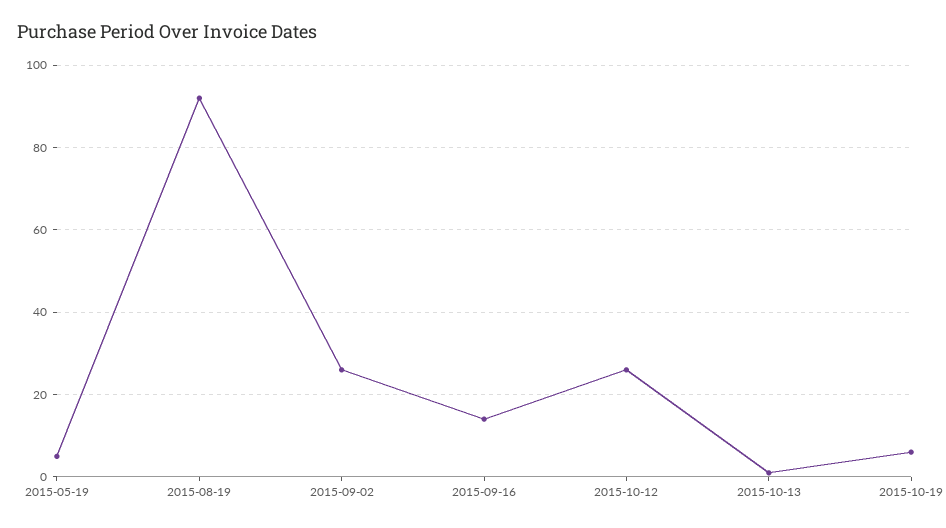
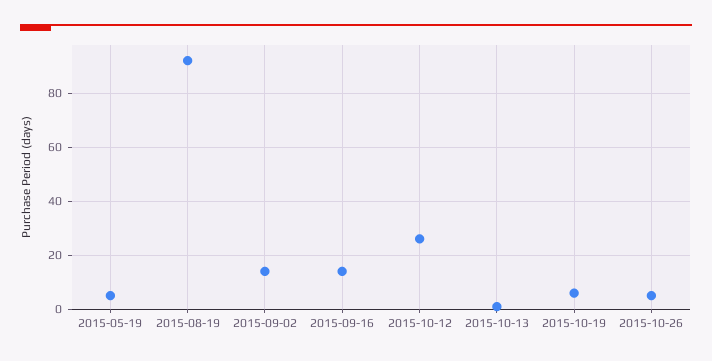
2015-09-02: 25 -> 15
2015-10-26: none -> 5

